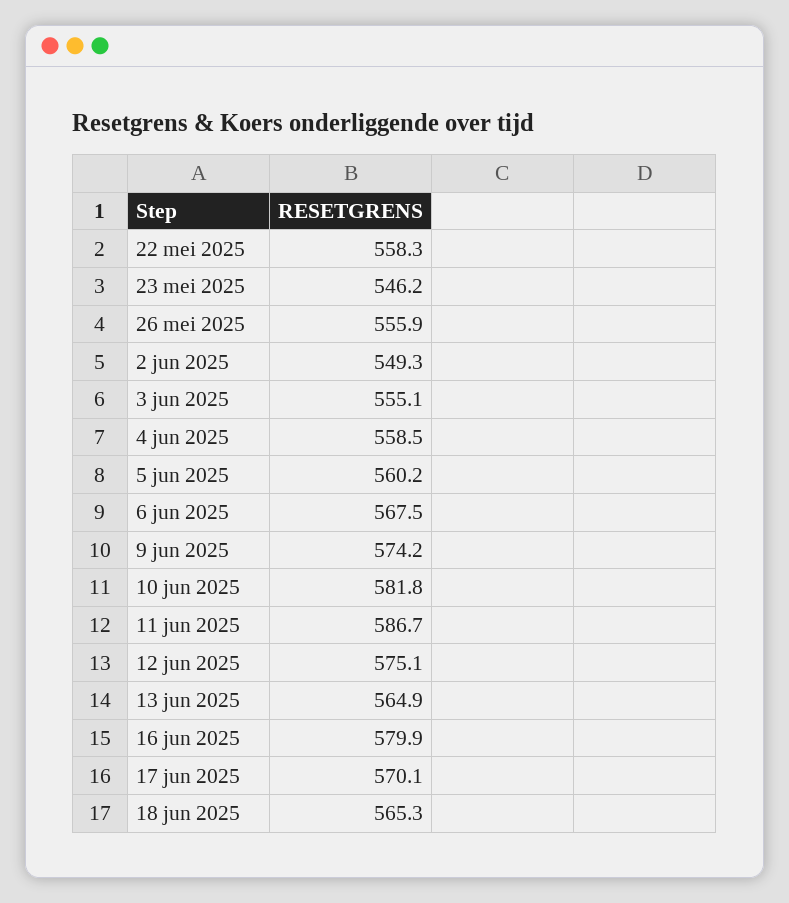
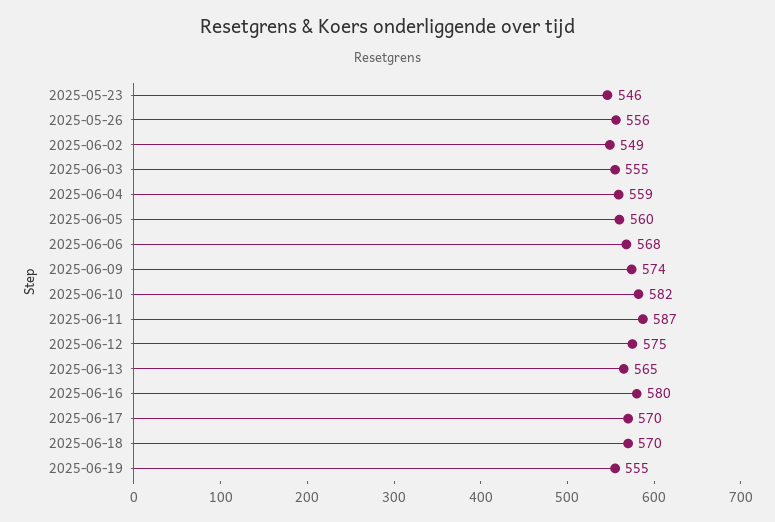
22 mei 2025: 558.3 -> none
18 jun 2025: 565.3 -> 570
2025-06-19: none -> 555

